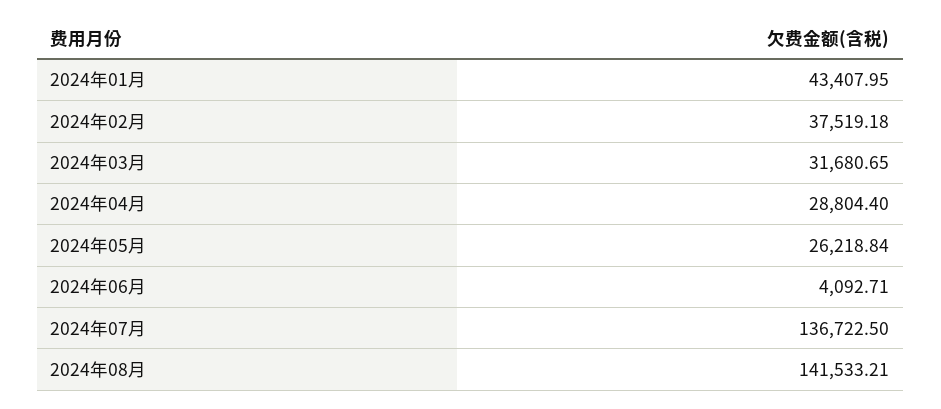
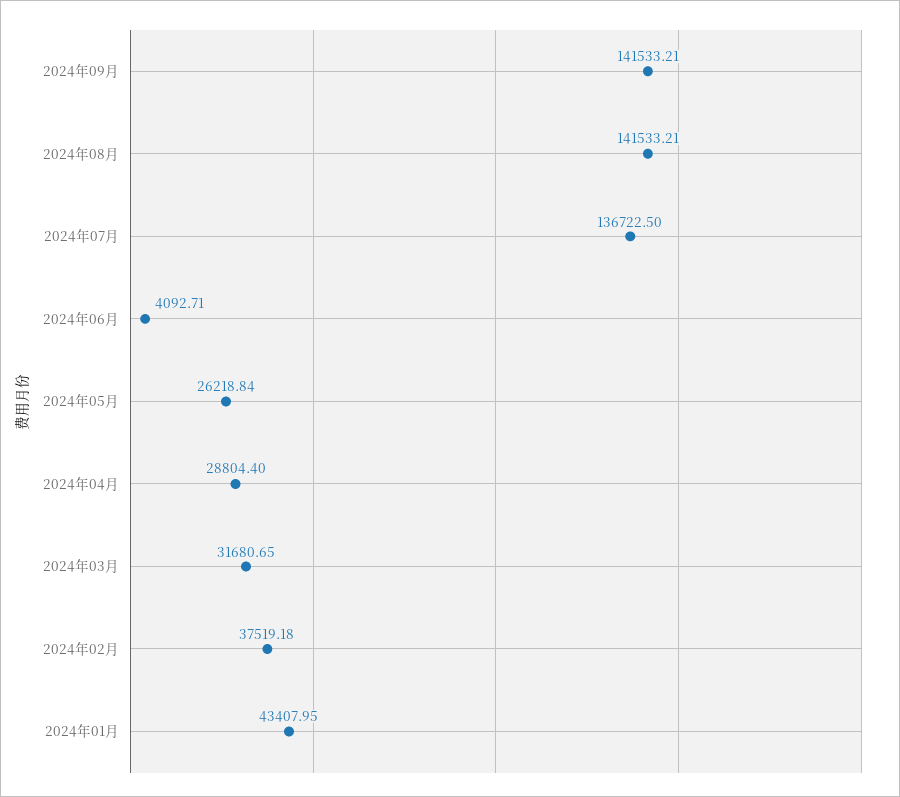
2024年09月: none -> 141533.21

